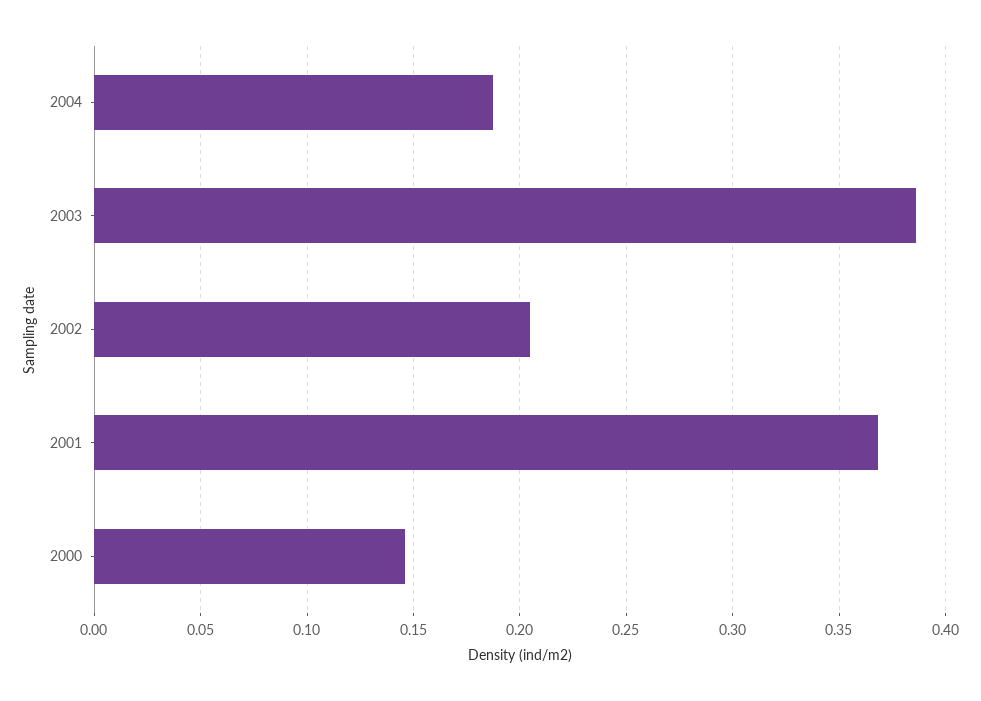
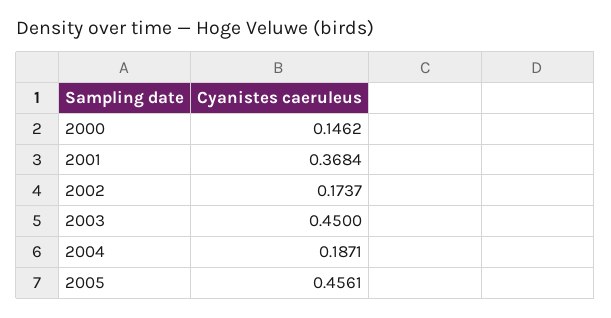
2003: 0.385 -> 0.45
2002: 0.205 -> 0.1737
2005: none -> 0.4561

